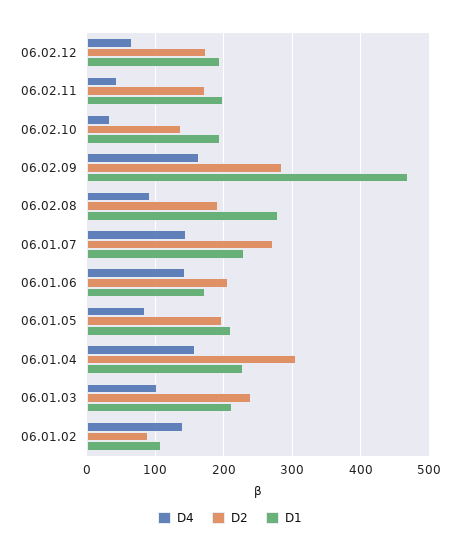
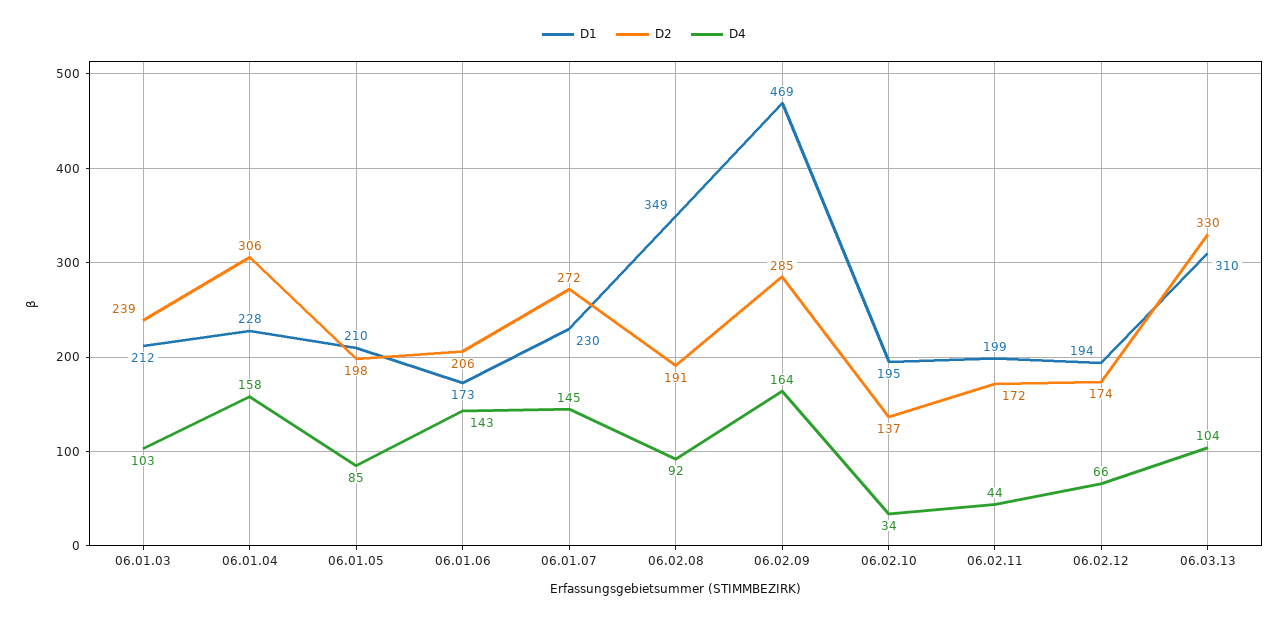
D1, 06.02.08: 280 -> 349
D4, 06.01.02: 140 -> none
D2, 06.01.02: 90 -> none
D1, 06.01.02: 110 -> none
D1, 06.03.13: none -> 310
D2, 06.03.13: none -> 330
D4, 06.03.13: none -> 104

